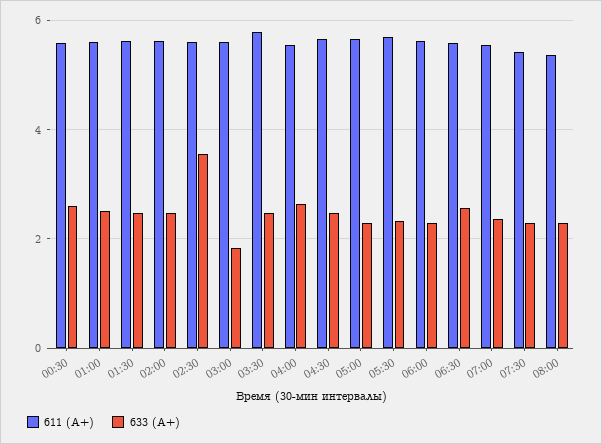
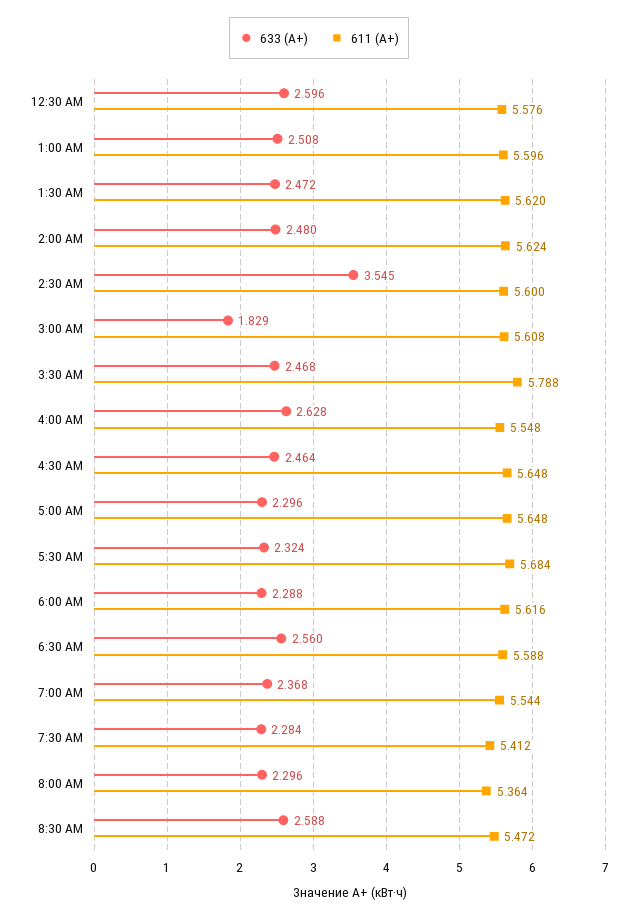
633 (А+), 8:30 AM: none -> 2.588
611 (А+), 8:30 AM: none -> 5.472

